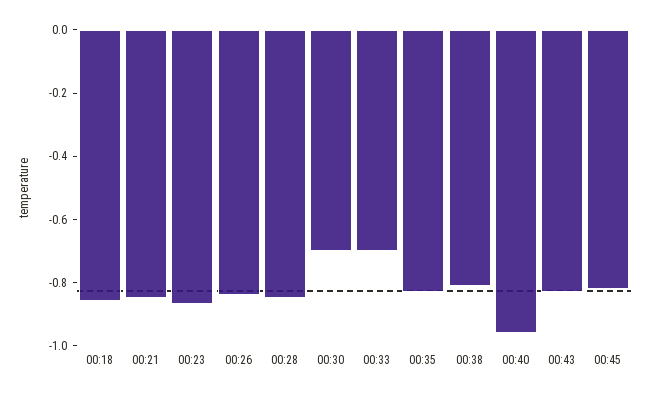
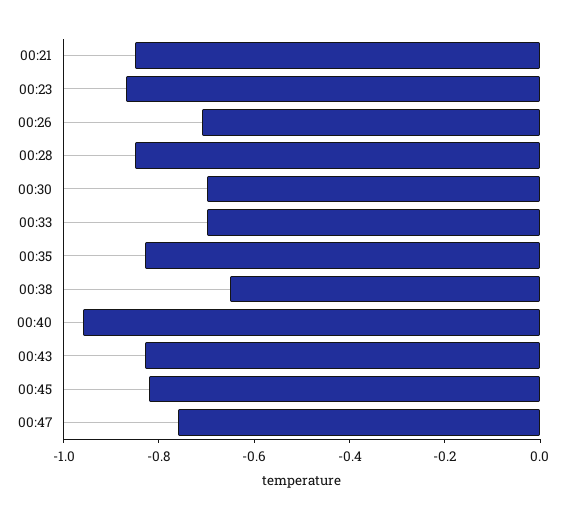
00:18: -0.85 -> none
00:26: -0.85 -> -0.7
00:38: -0.8 -> -0.65
00:47: none -> -0.75

